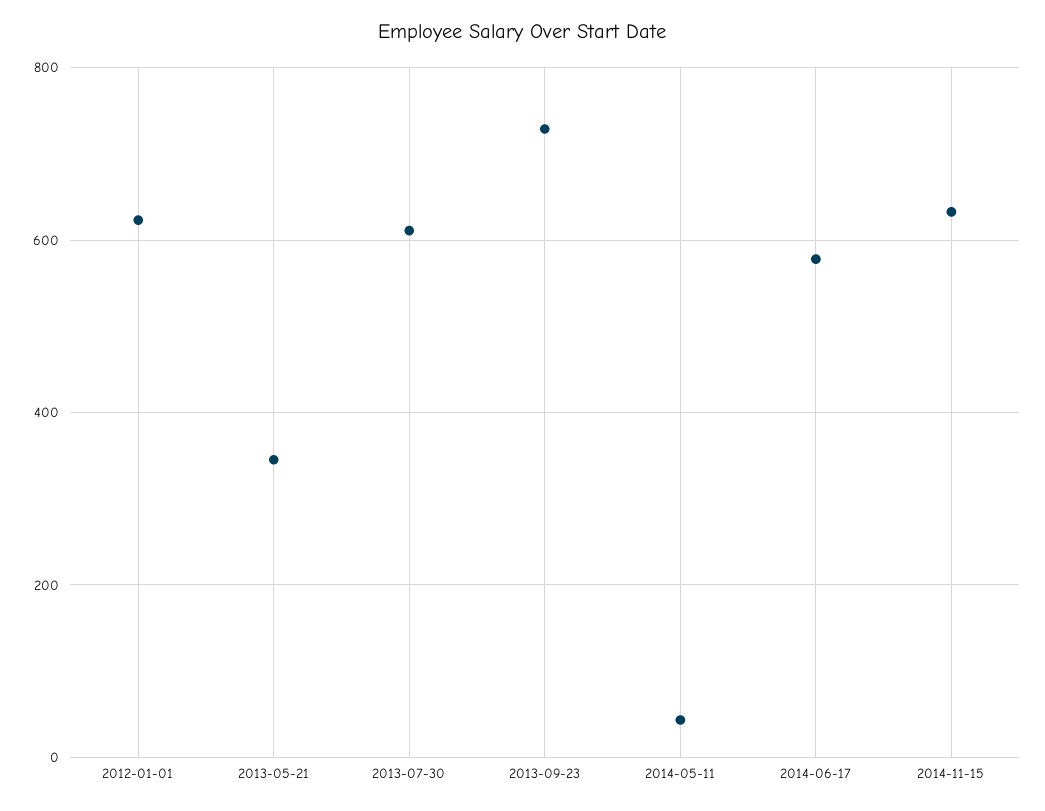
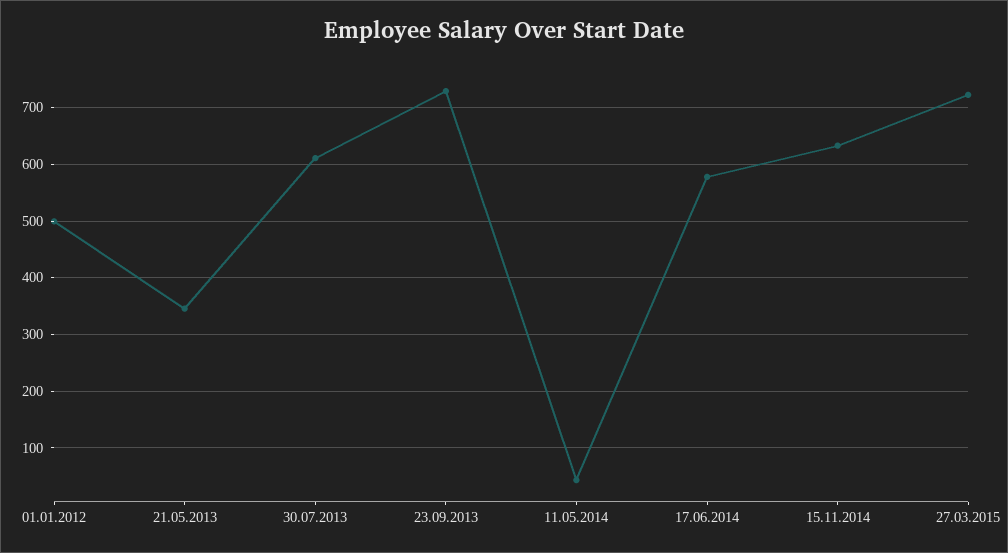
2012-01-01: 620 -> 500
27.03.2015: none -> 720

